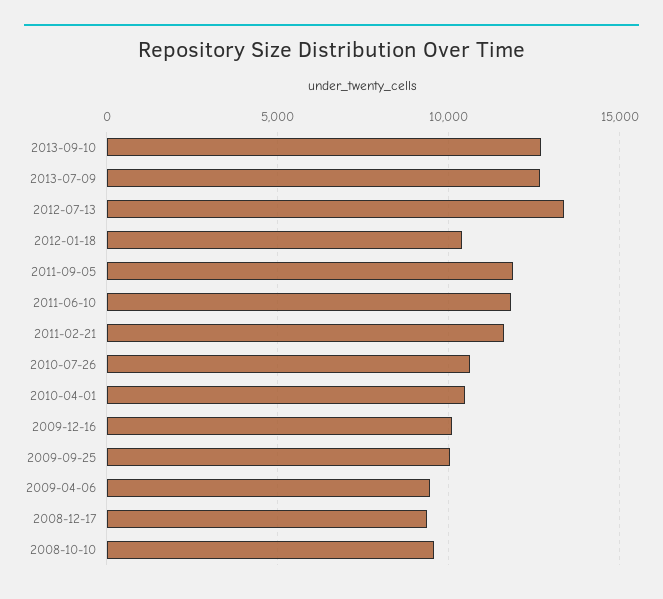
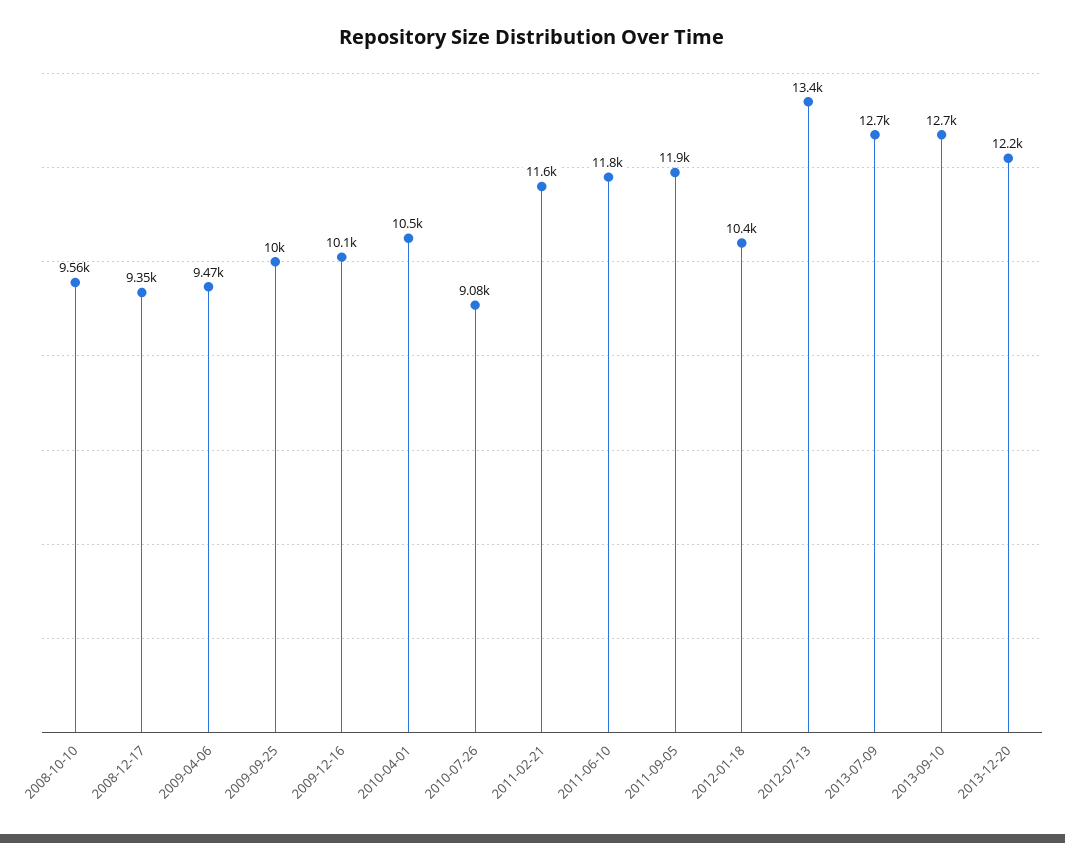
2010-07-26: 10500 -> 9080
2013-12-20: none -> 12200

